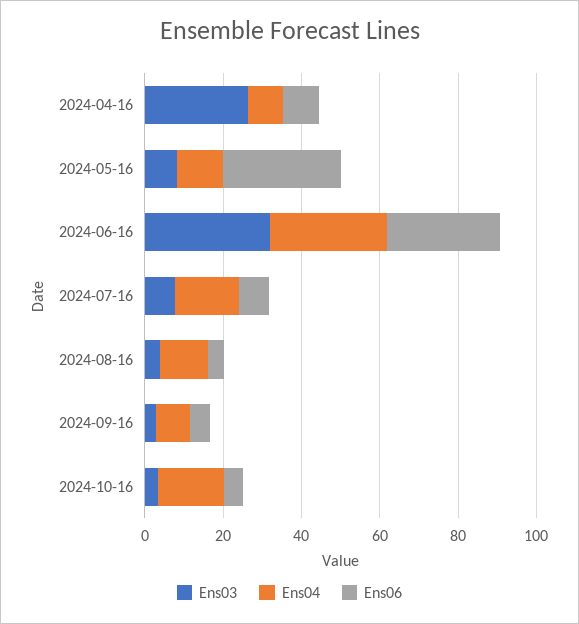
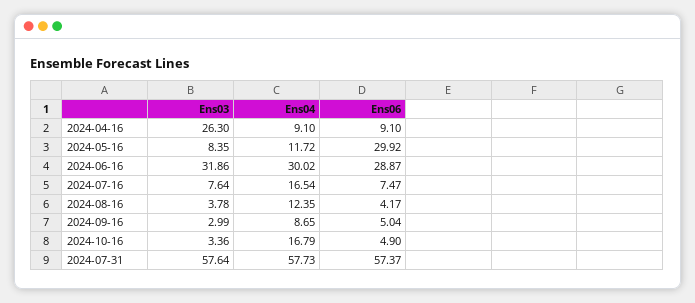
Ens03, 2024-07-31: none -> 57.64
Ens04, 2024-07-31: none -> 57.73
Ens06, 2024-07-31: none -> 57.37

